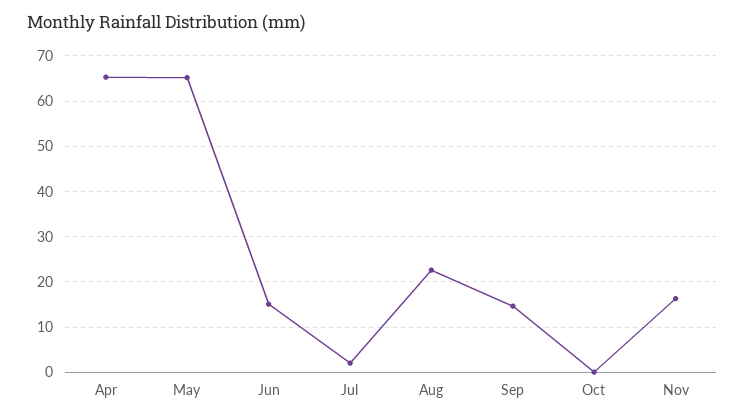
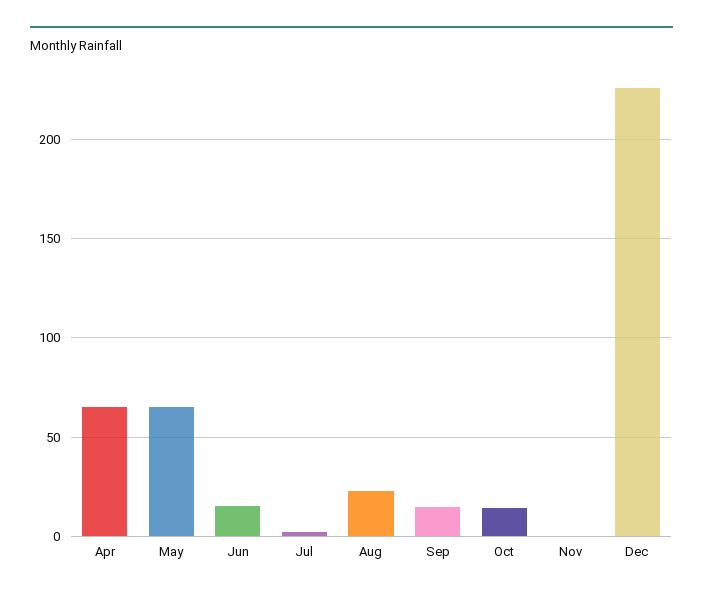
Oct: 0 -> 15
Nov: 16 -> 0
Dec: none -> 225

